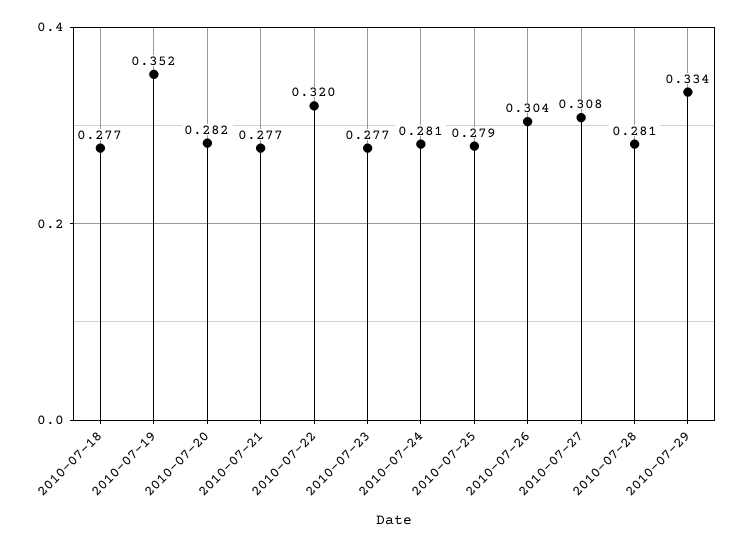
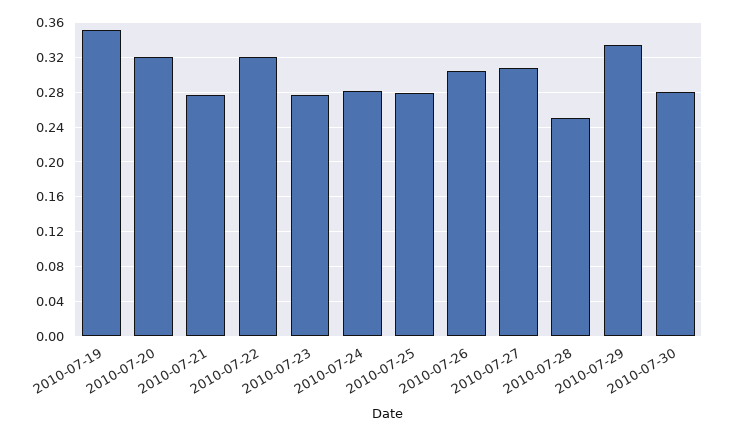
2010-07-18: 0.277 -> none
2010-07-20: 0.282 -> 0.32
2010-07-28: 0.281 -> 0.25
2010-07-30: none -> 0.28

